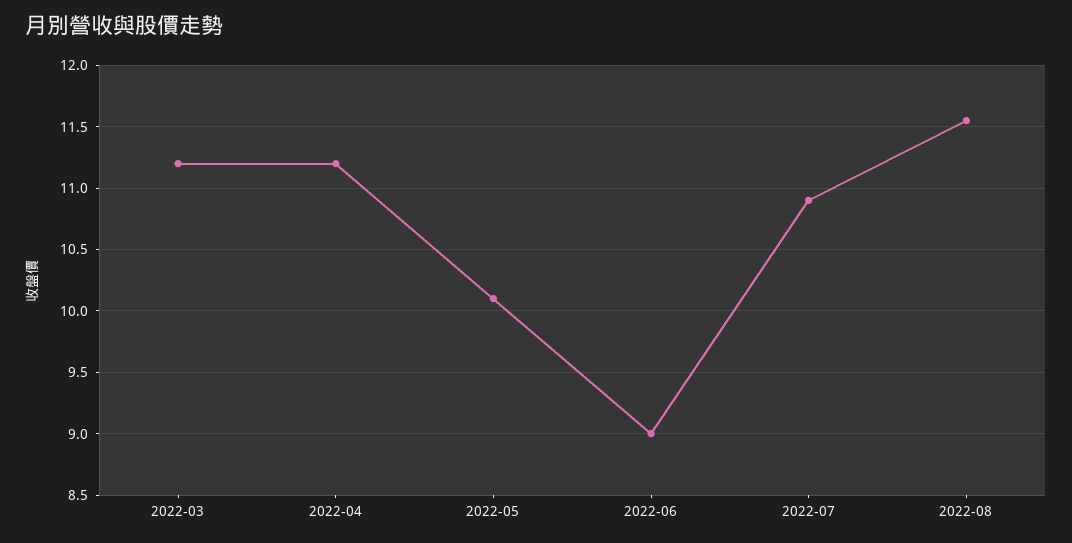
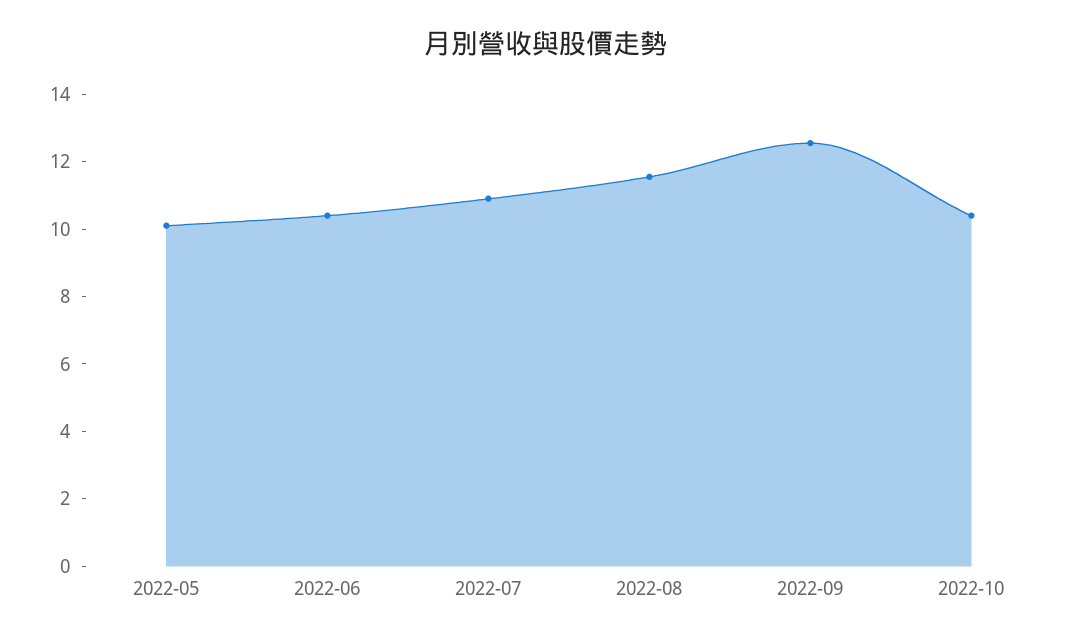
2022-03: 11.2 -> none
2022-04: 11.2 -> none
2022-06: 9 -> 10.5
2022-09: none -> 12.5
2022-10: none -> 10.5

